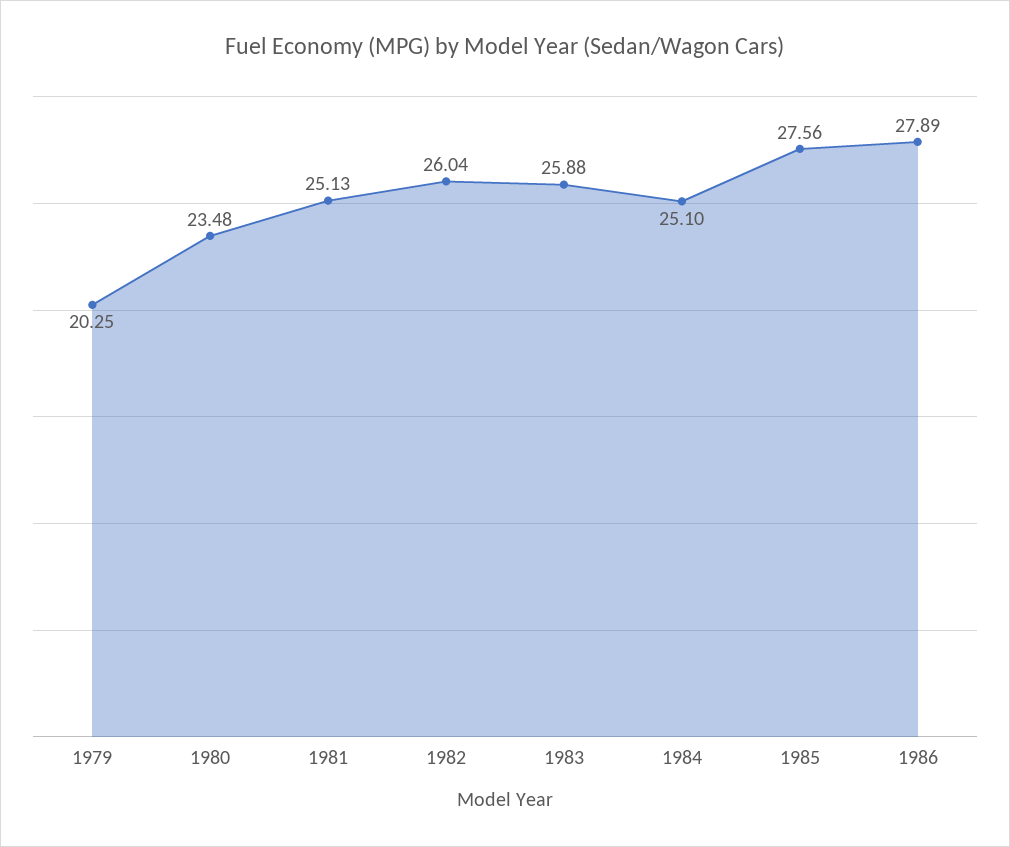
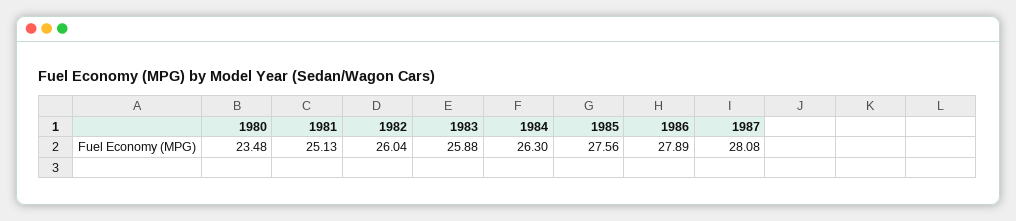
1979: 20.25 -> none
1984: 25.1 -> 26.3
1987: none -> 28.08

